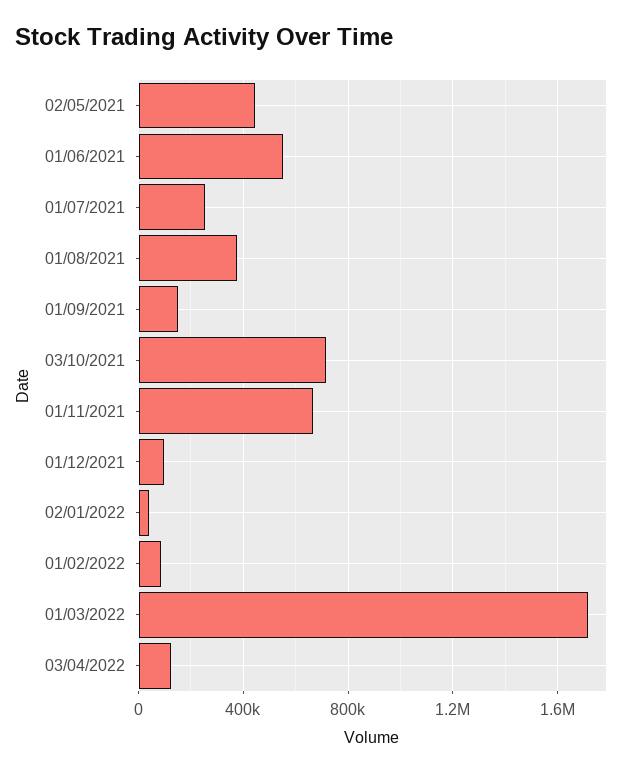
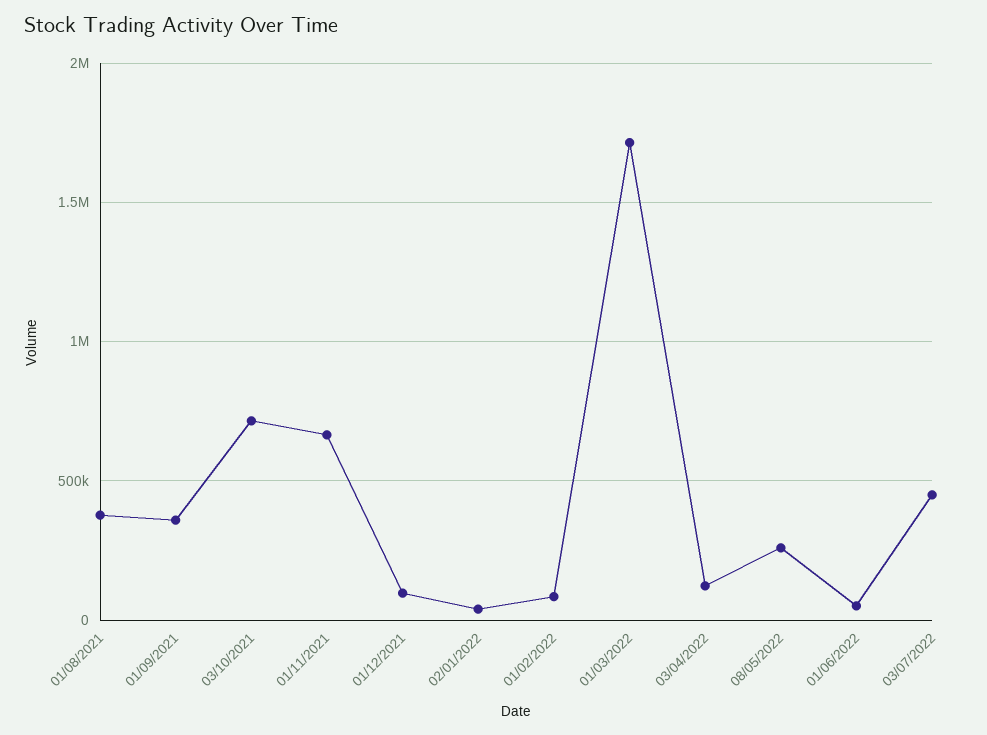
02/05/2021: 450000 -> none
01/06/2021: 550000 -> none
01/07/2021: 250000 -> none
01/09/2021: 150000 -> 350000
08/05/2022: none -> 250000
01/06/2022: none -> 50000
03/07/2022: none -> 450000

